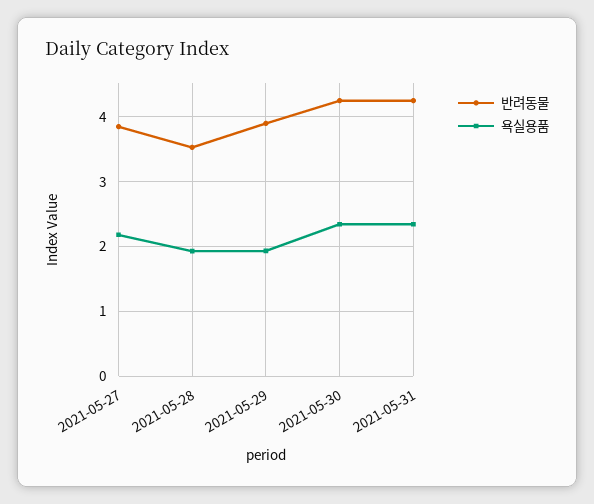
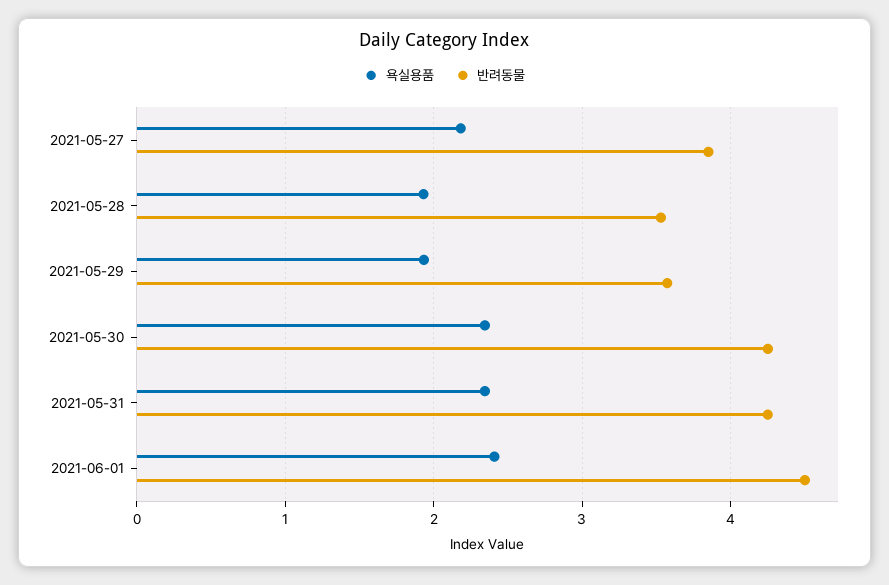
반려동물, 2021-05-29: 3.9 -> 3.6
욕실용품, 2021-06-01: none -> 2.4
반려동물, 2021-06-01: none -> 4.5

